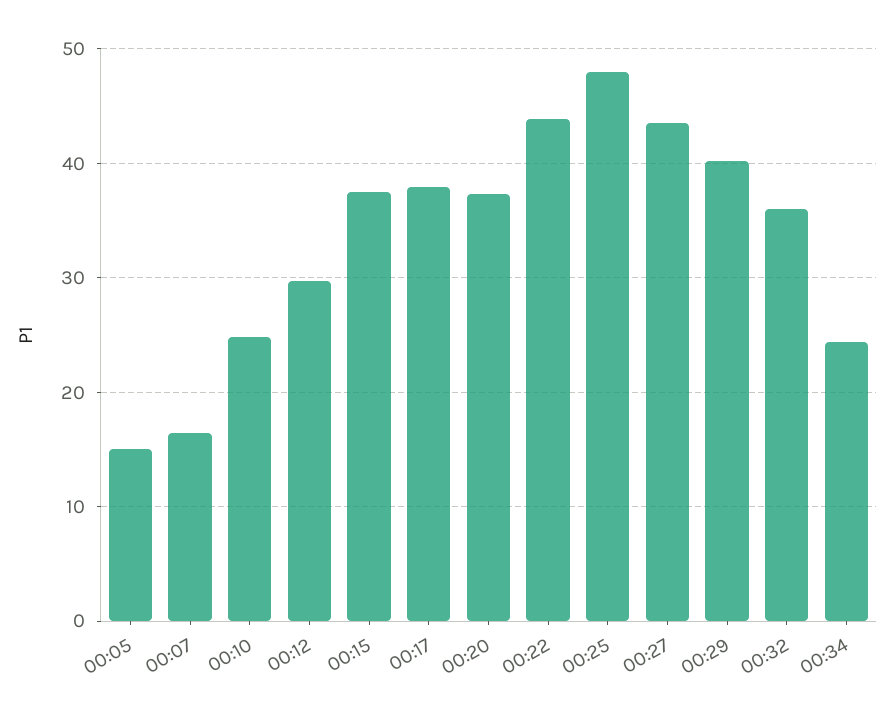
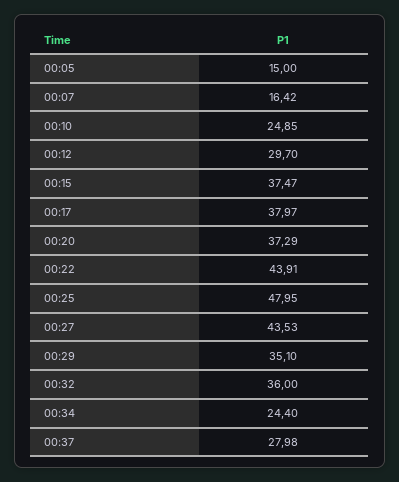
00:29: 40 -> 35.1
00:37: none -> 27.98

